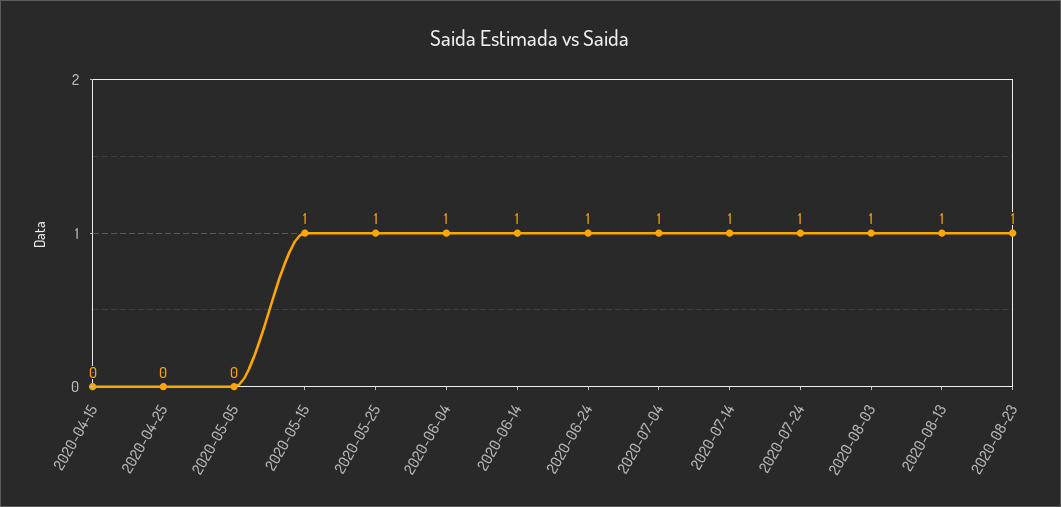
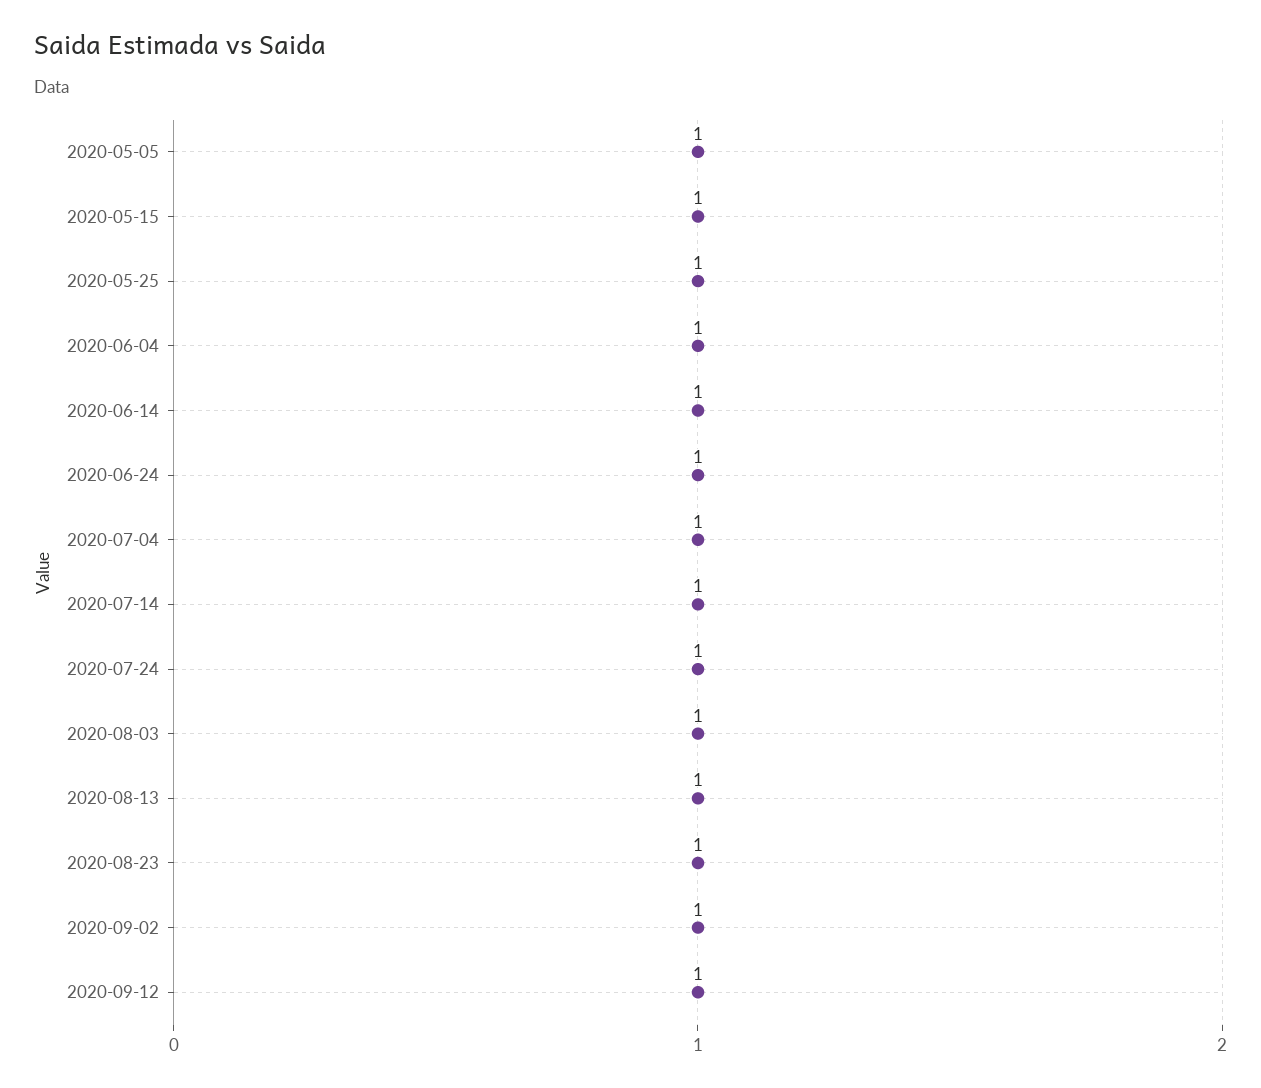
2020-04-15: 0 -> none
2020-04-25: 0 -> none
2020-05-05: 0 -> 1
2020-09-02: none -> 1
2020-09-12: none -> 1

